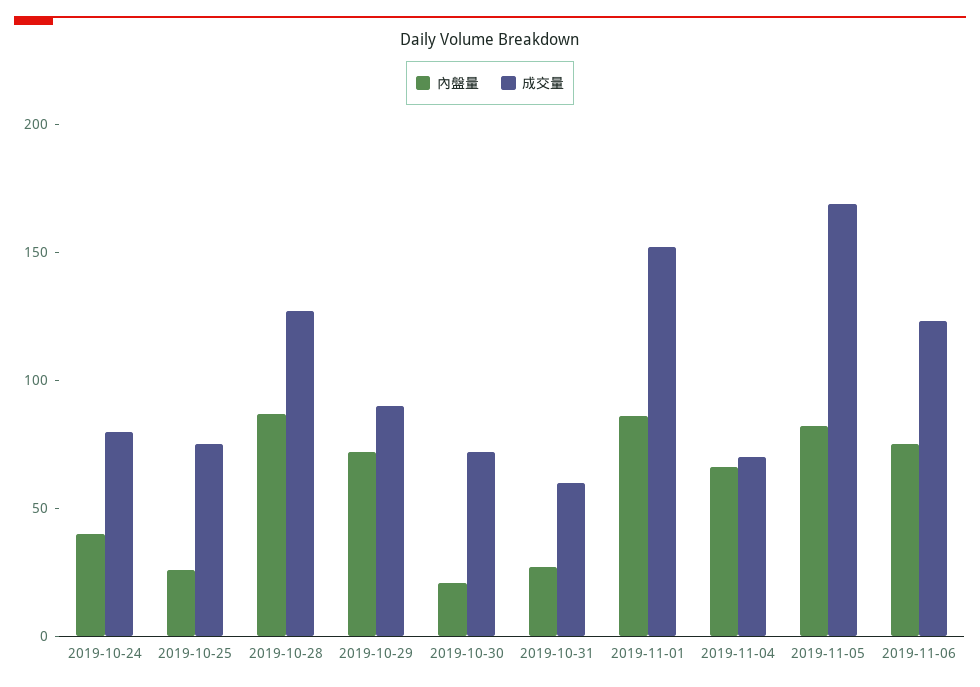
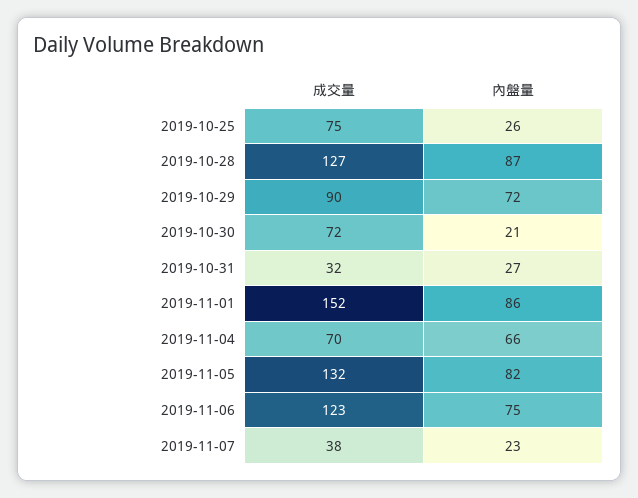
內盤量, 2019-10-24: 40 -> none
成交量, 2019-10-24: 80 -> none
成交量, 2019-10-31: 60 -> 32
成交量, 2019-11-05: 170 -> 132
成交量, 2019-11-07: none -> 38
內盤量, 2019-11-07: none -> 23

